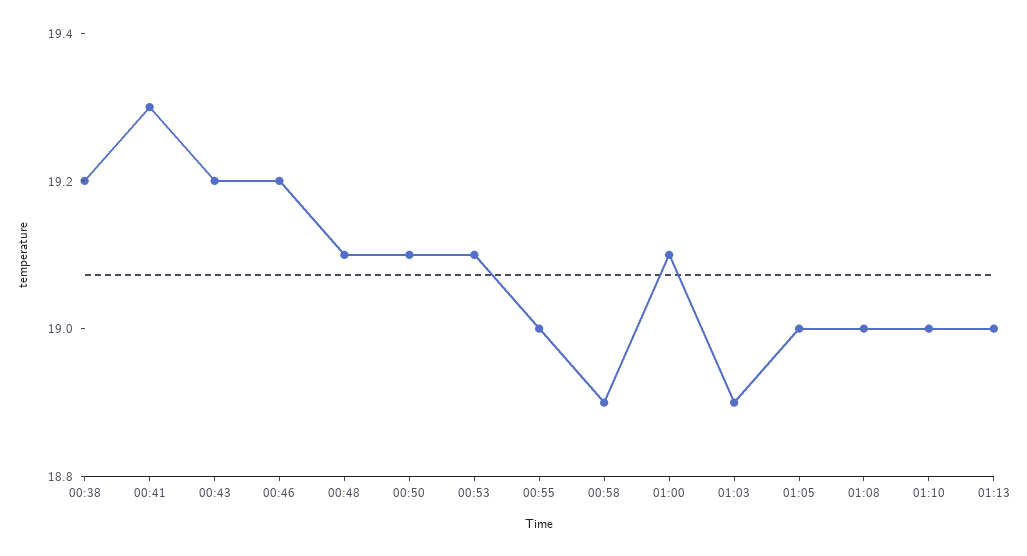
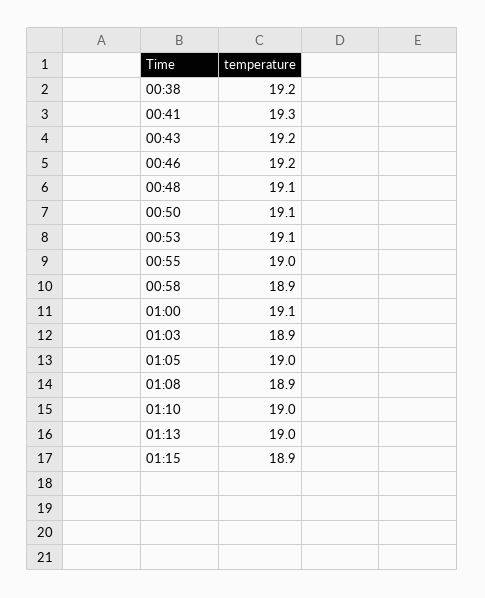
01:08: 19 -> 18.9
01:15: none -> 18.9

